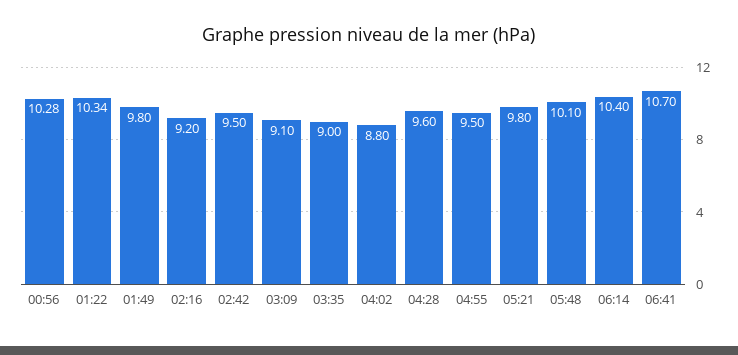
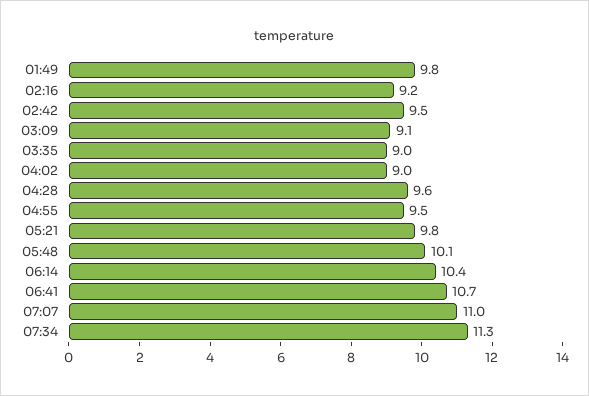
00:56: 10.28 -> none
01:22: 10.34 -> none
04:02: 8.8 -> 9
07:07: none -> 11
07:34: none -> 11.3

